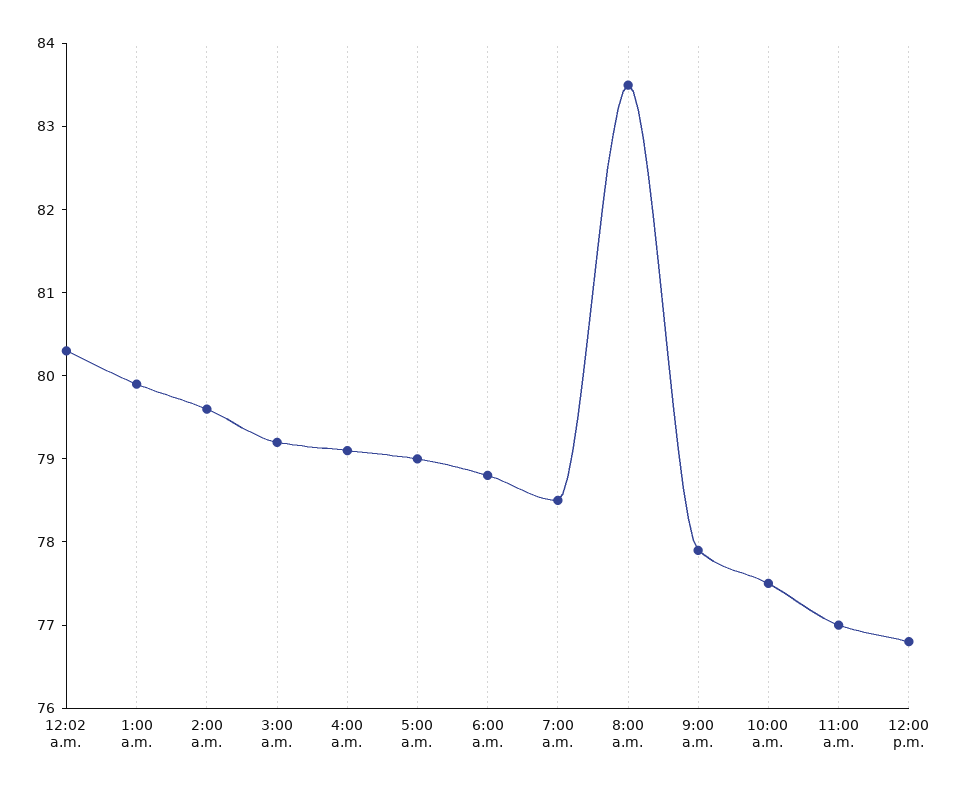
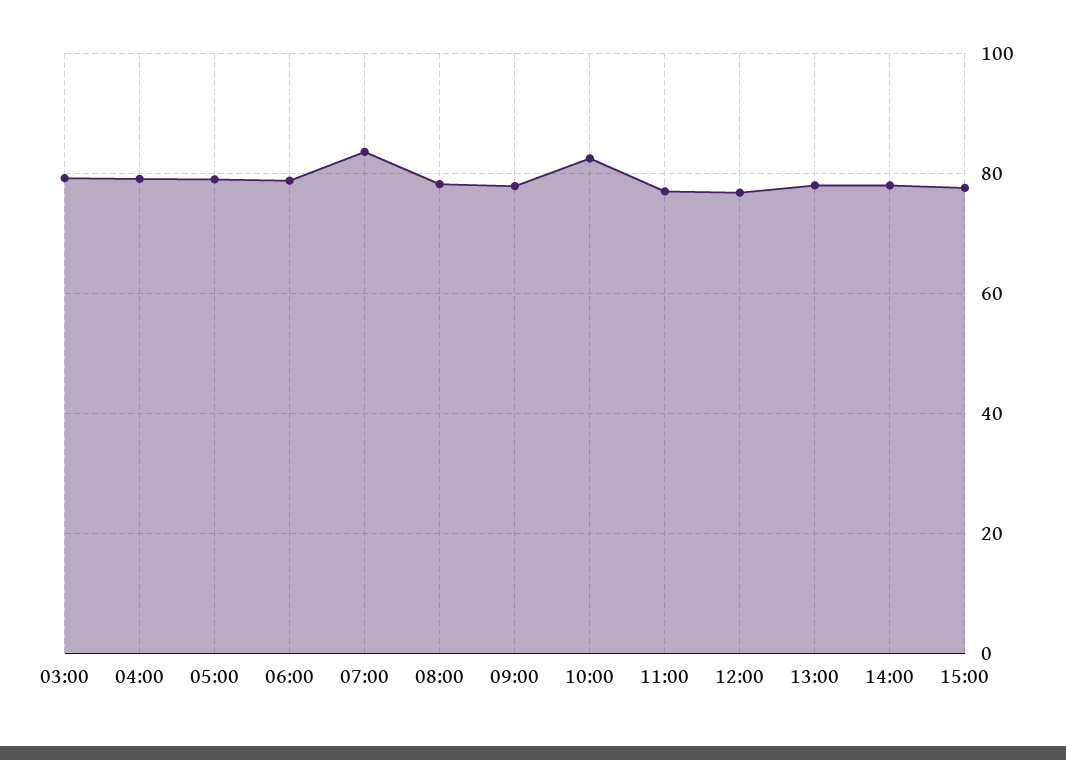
12:02 a.m.: 80.3 -> none
1:00 a.m.: 79.9 -> none
2:00 a.m.: 79.6 -> none
7:00 a.m.: 78.5 -> 84
8:00 a.m.: 83.5 -> 78
10:00 a.m.: 77.5 -> 82
13:00: none -> 78
14:00: none -> 78
15:00: none -> 78

